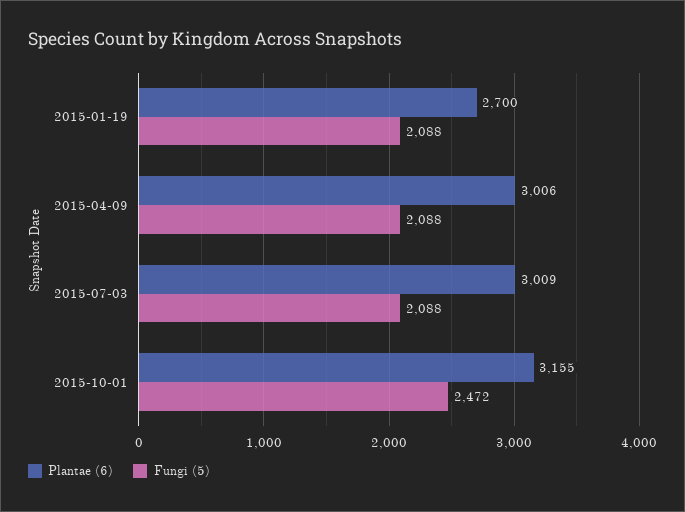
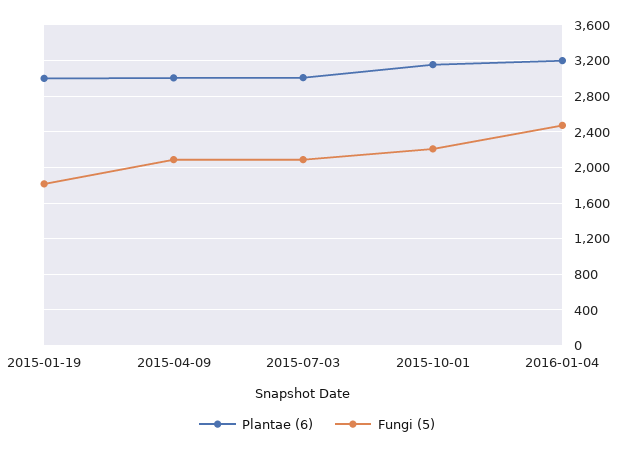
Plantae (6), 2015-01-19: 2700 -> 3000
Fungi (5), 2015-01-19: 2088 -> 1800
Fungi (5), 2015-10-01: 2472 -> 2200
Plantae (6), 2016-01-04: none -> 3200
Fungi (5), 2016-01-04: none -> 2500

